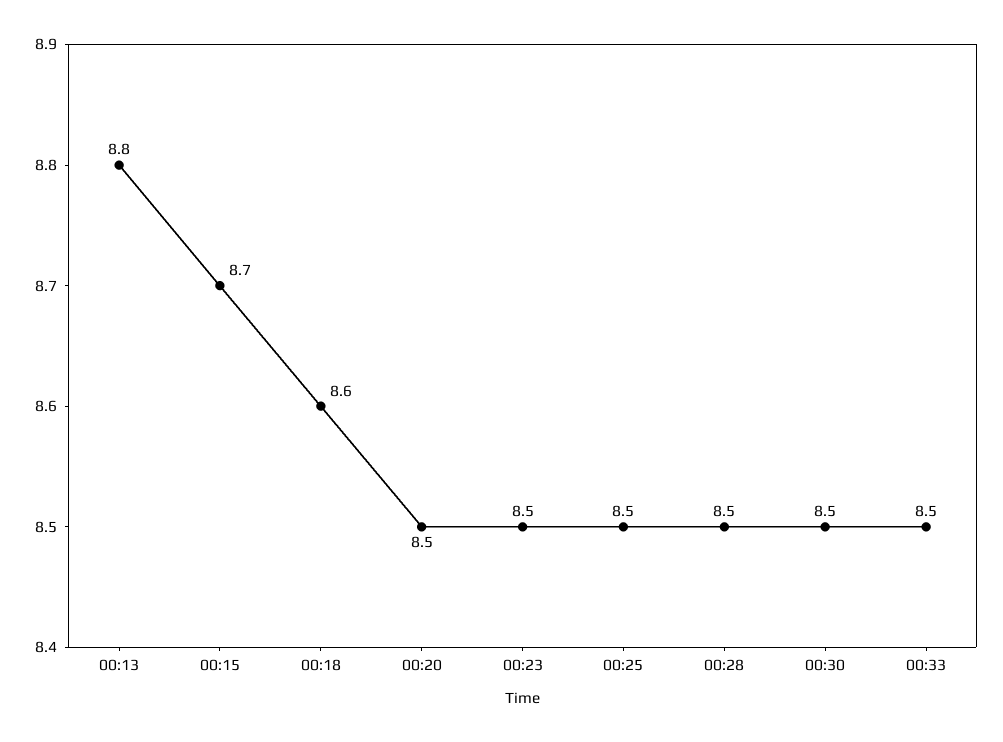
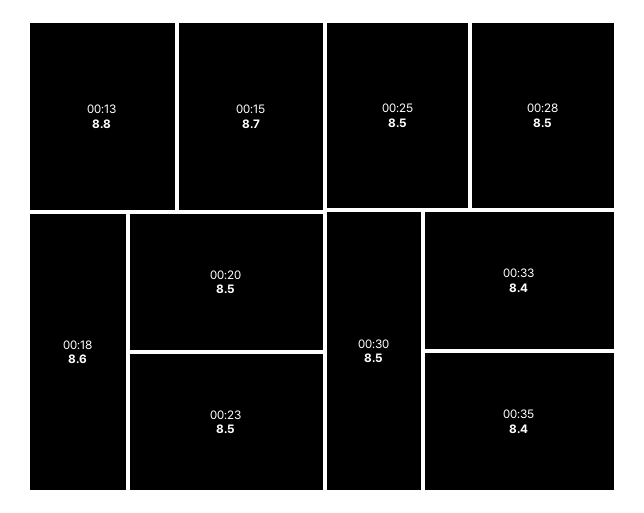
00:33: 8.5 -> 8.4
00:35: none -> 8.4

